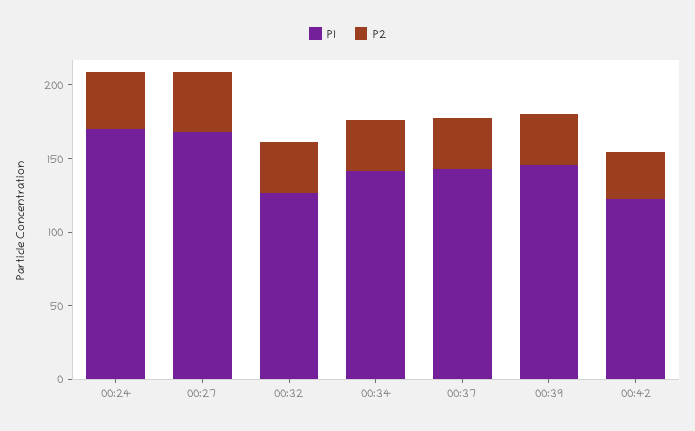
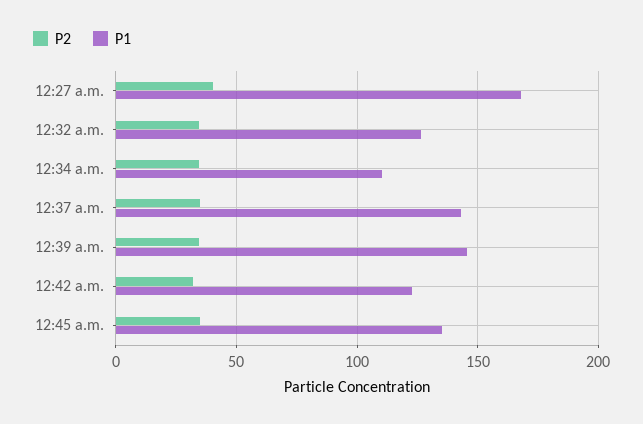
P1, 00:24: 170 -> none
P2, 00:24: 40 -> none
P1, 00:34: 140 -> 110
P2, 12:45 a.m.: none -> 35
P1, 12:45 a.m.: none -> 135

